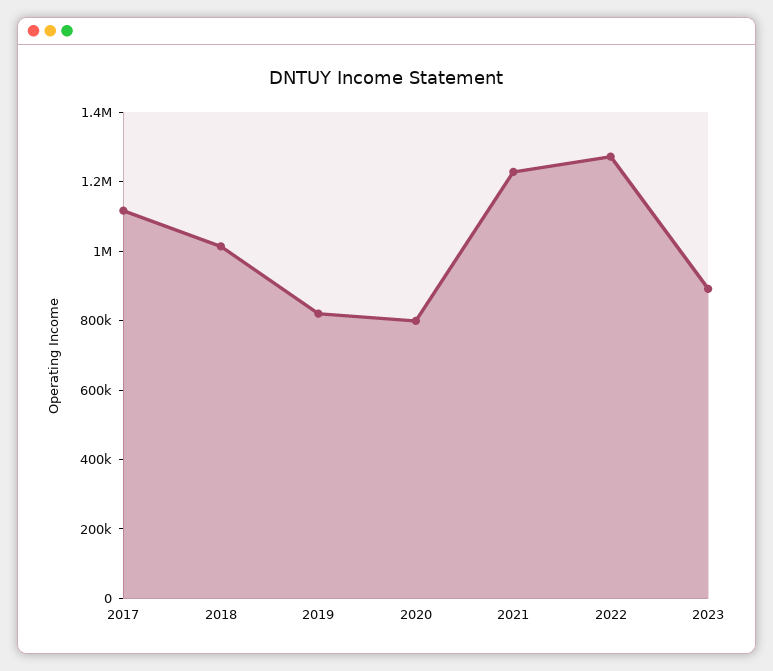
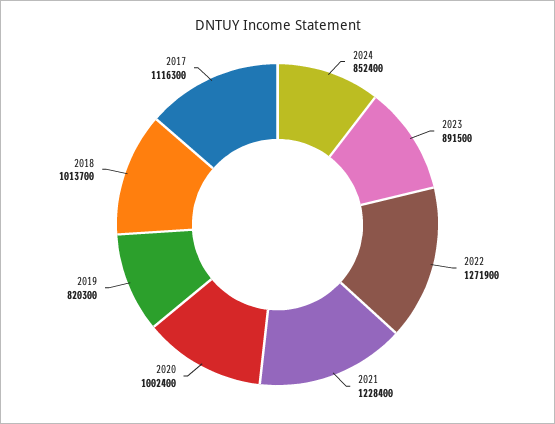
2020: 800000 -> 1002400
2024: none -> 852400

